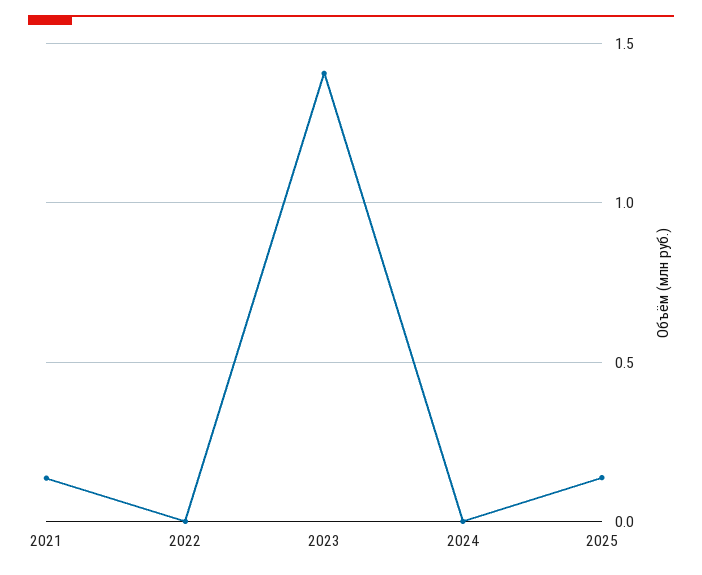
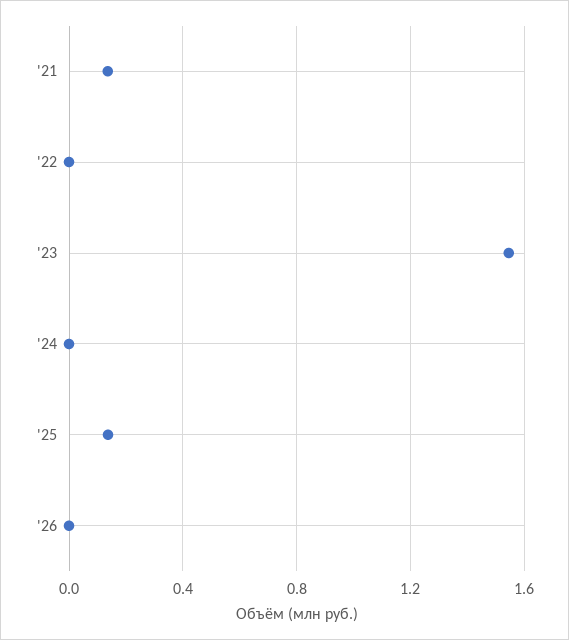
2023: 1.4 -> 1.55
'26: none -> 0

